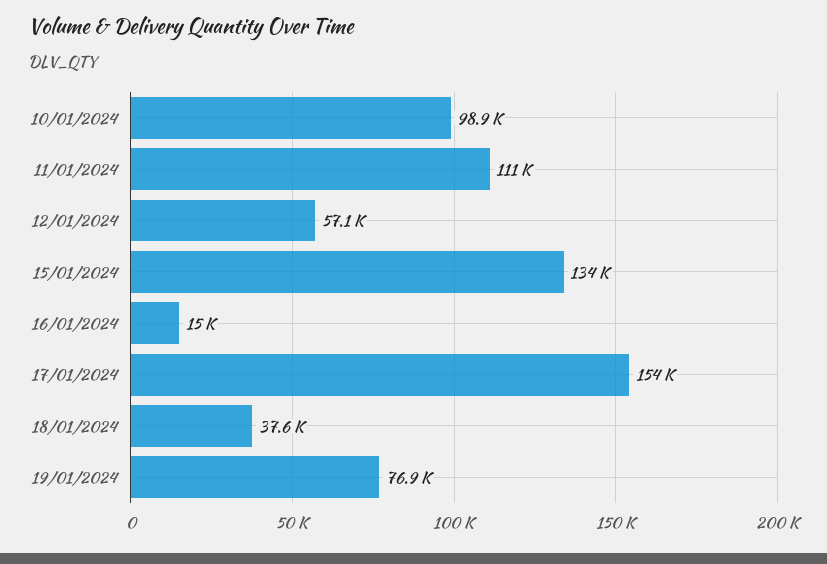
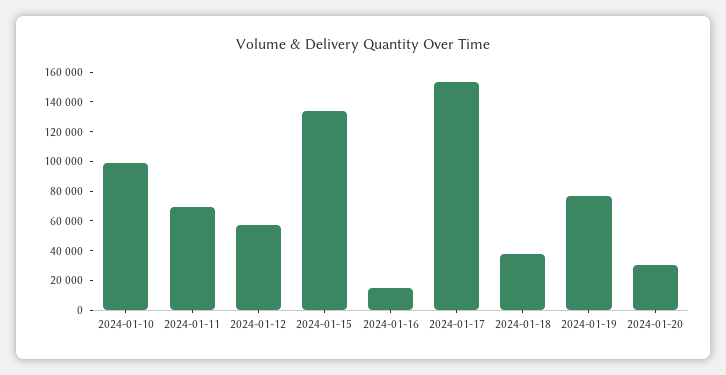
11/01/2024: 111000 -> 70000
2024-01-20: none -> 30000

